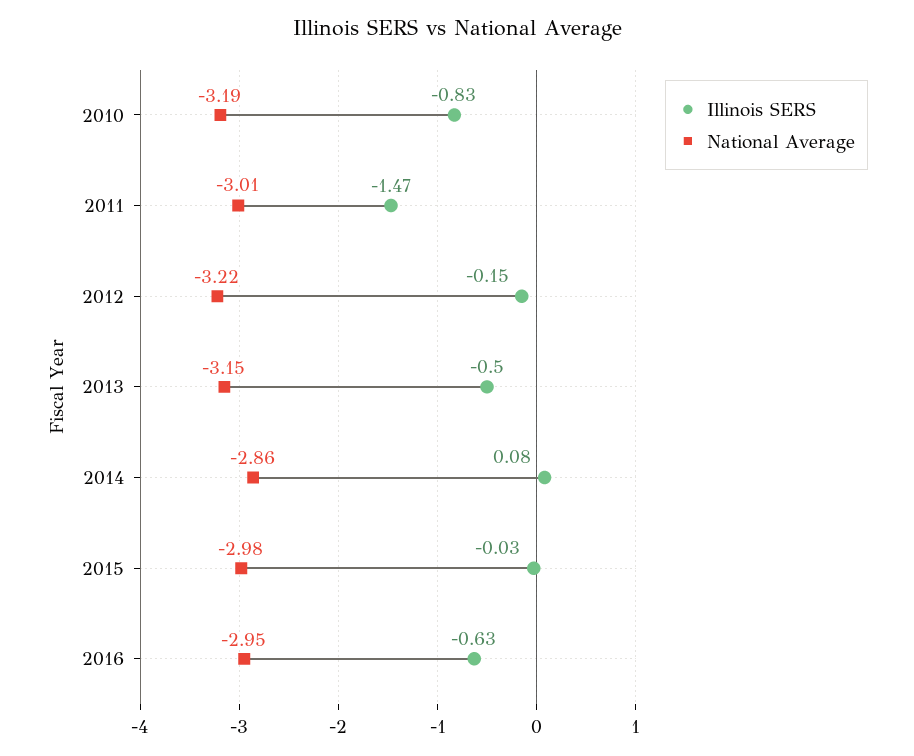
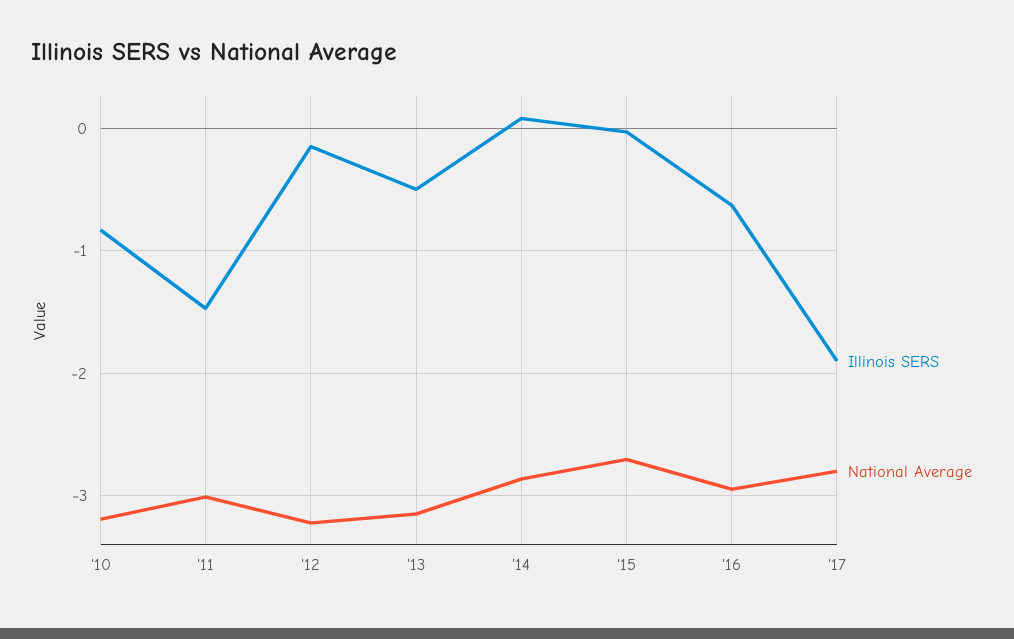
National Average, 2015: -2.98 -> -2.7
Illinois SERS, '17: none -> -1.9
National Average, '17: none -> -2.8

